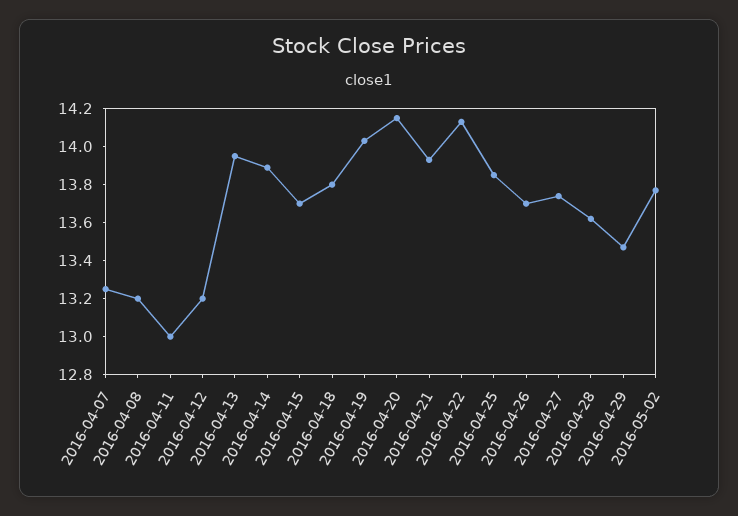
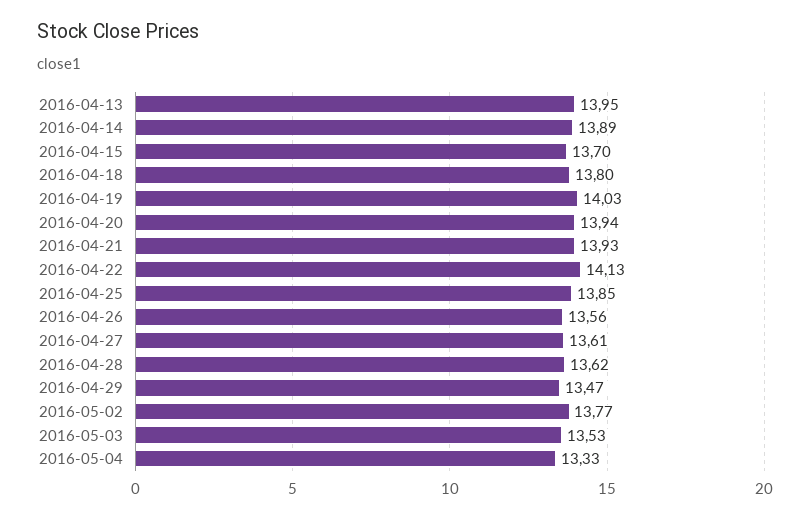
2016-04-07: 13.25 -> none
2016-04-08: 13.2 -> none
2016-04-11: 13 -> none
2016-04-12: 13.2 -> none
2016-04-20: 14.15 -> 13.94
2016-04-26: 13.7 -> 13.56
2016-04-27: 13.75 -> 13.61
2016-05-03: none -> 13.53
2016-05-04: none -> 13.33

